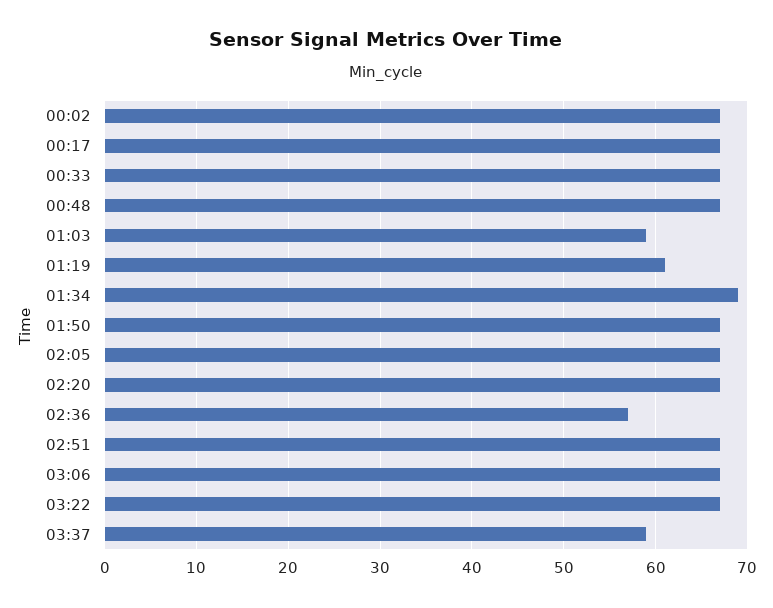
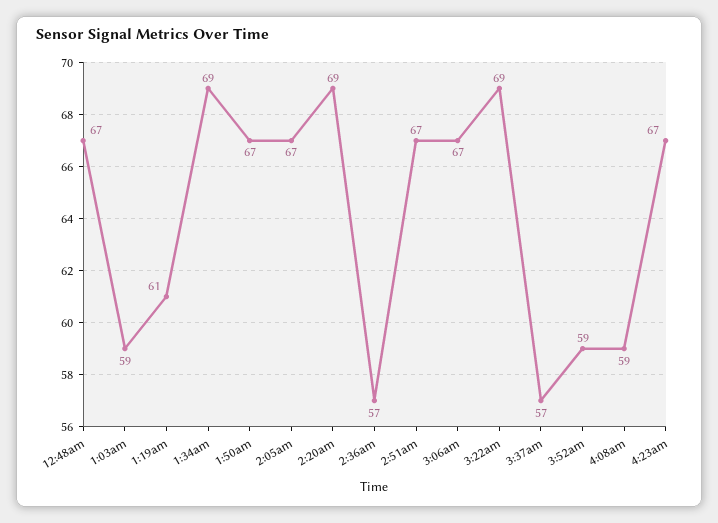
00:02: 67 -> none
00:17: 67 -> none
00:33: 67 -> none
02:20: 67 -> 69
03:22: 67 -> 69
03:37: 59 -> 57
3:52am: none -> 59
4:08am: none -> 59
4:23am: none -> 67

